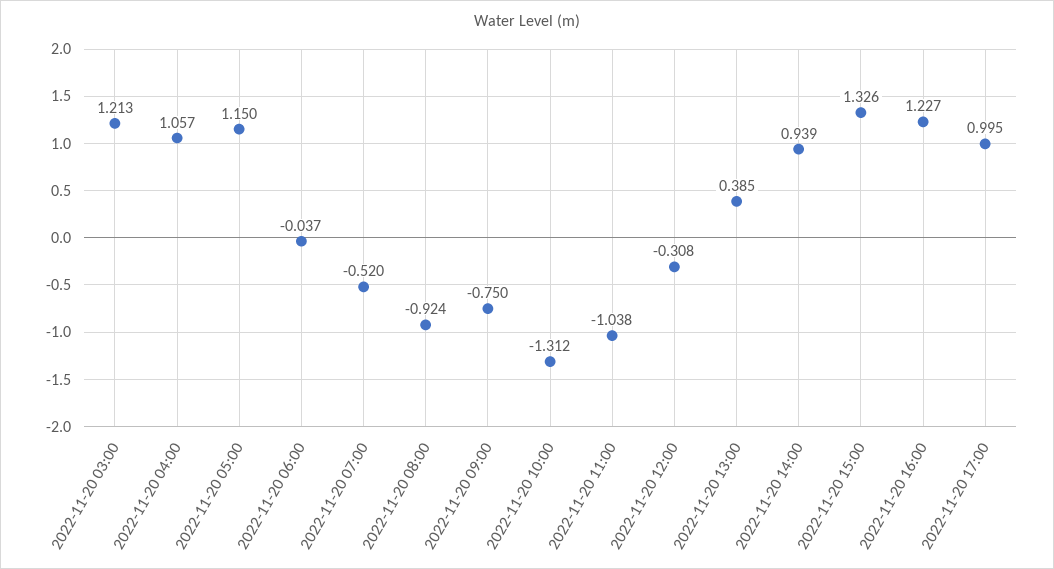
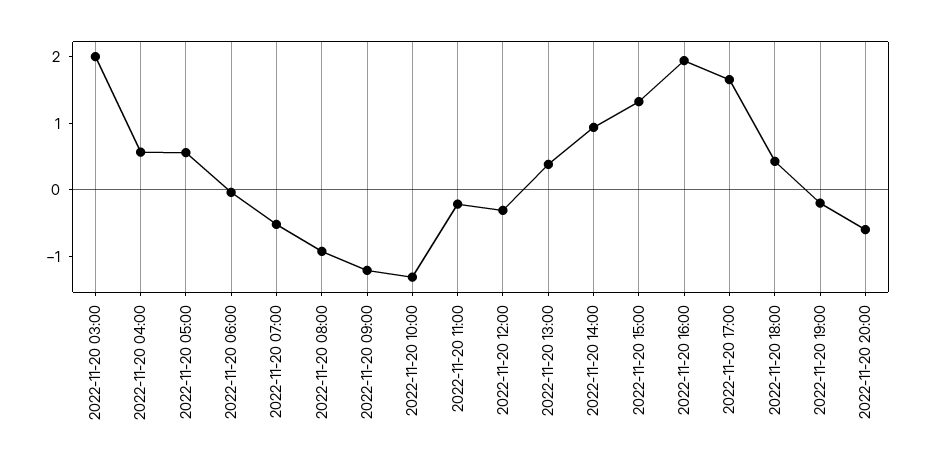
2022-11-20 03:00: 1.213 -> 2
2022-11-20 04:00: 1.057 -> 0.6
2022-11-20 05:00: 1.15 -> 0.6
2022-11-20 09:00: -0.75 -> -1.2
2022-11-20 11:00: -1.038 -> -0.2
2022-11-20 16:00: 1.227 -> 2
2022-11-20 17:00: 0.995 -> 1.6
2022-11-20 18:00: none -> 0.4
2022-11-20 19:00: none -> -0.2
2022-11-20 20:00: none -> -0.6

